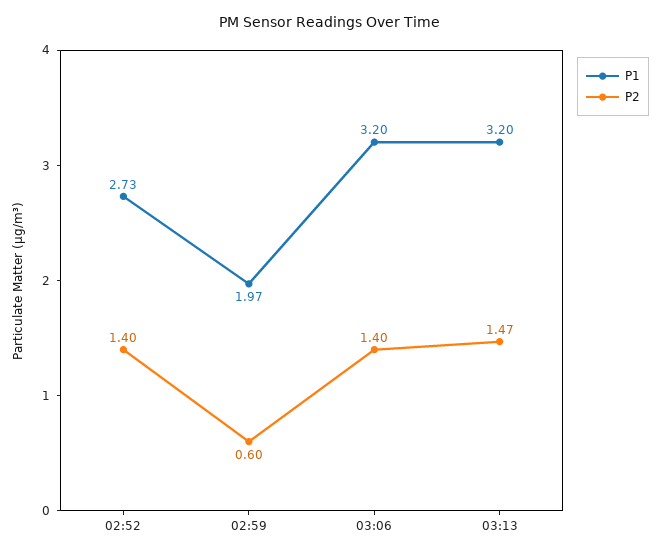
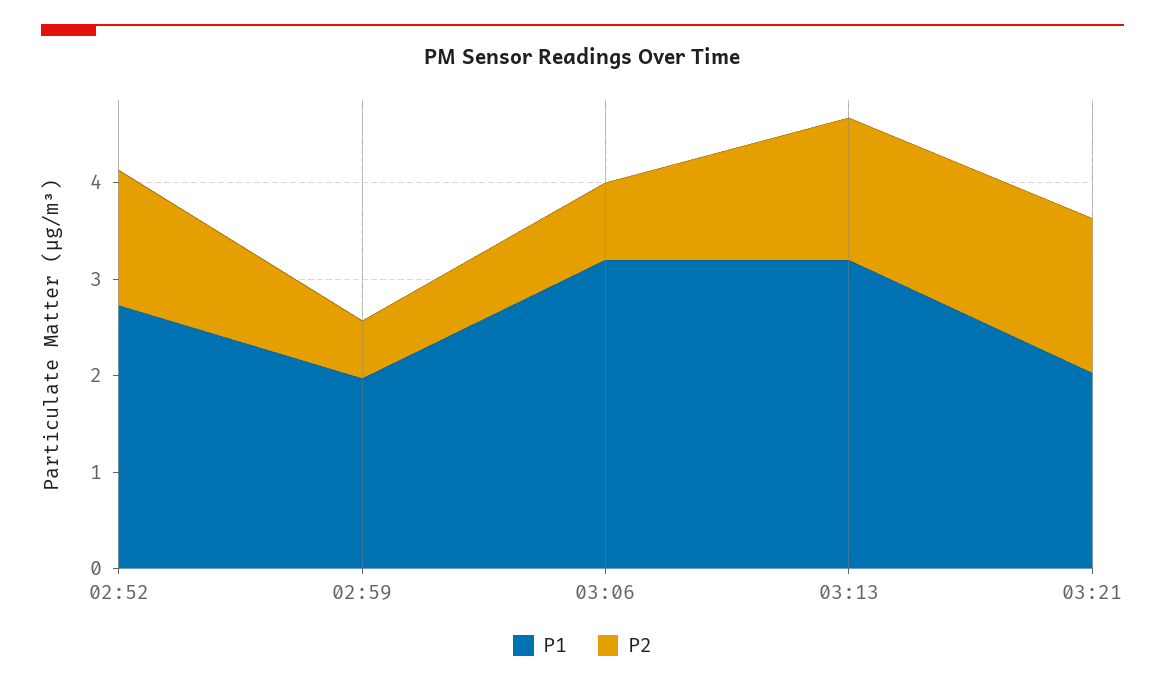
P2, 03:06: 1.4 -> 0.8
P1, 03:21: none -> 2
P2, 03:21: none -> 1.6

